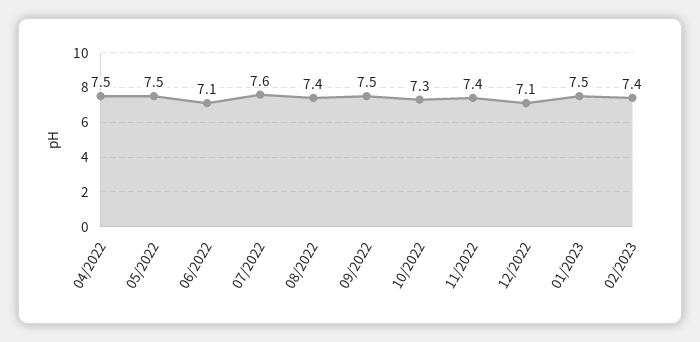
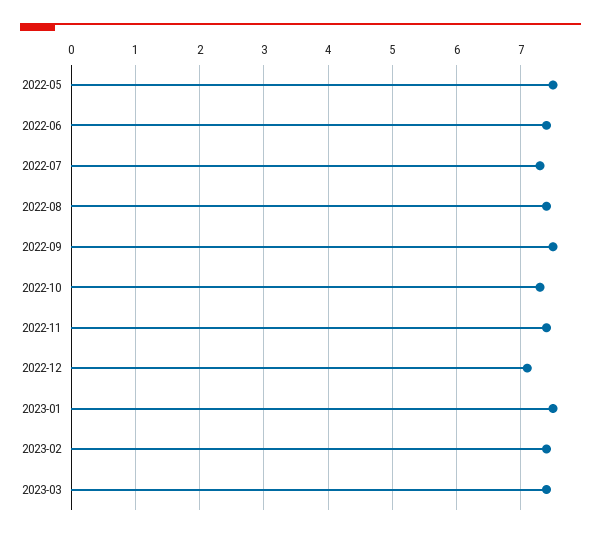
04/2022: 7.5 -> none
06/2022: 7.1 -> 7.4
07/2022: 7.6 -> 7.3
2023-03: none -> 7.4

